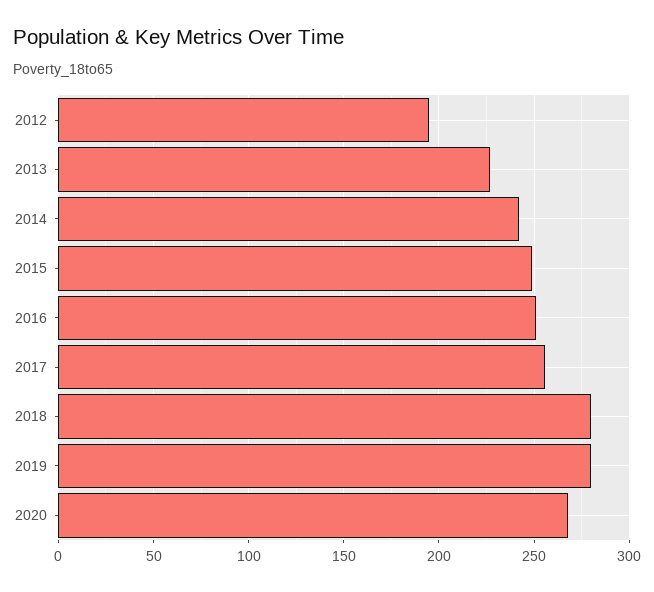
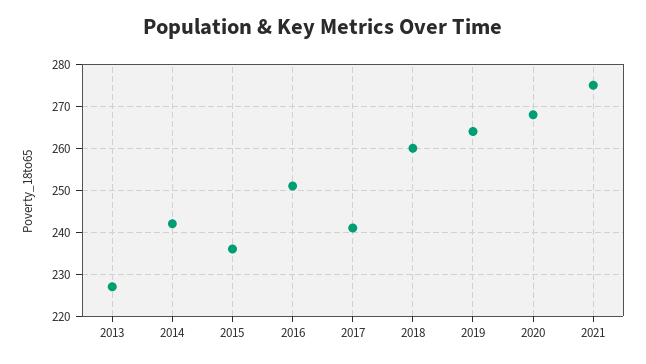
2012: 195 -> none
2015: 250 -> 235
2017: 255 -> 240
2018: 280 -> 260
2019: 280 -> 265
2021: none -> 275

